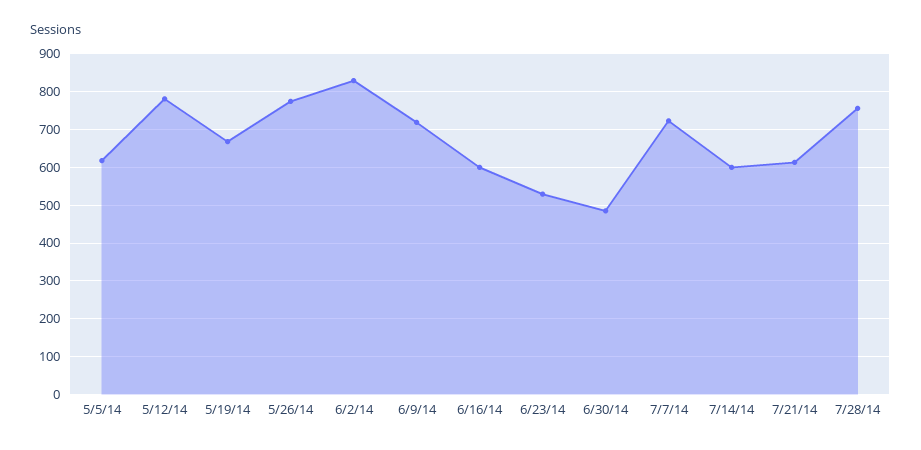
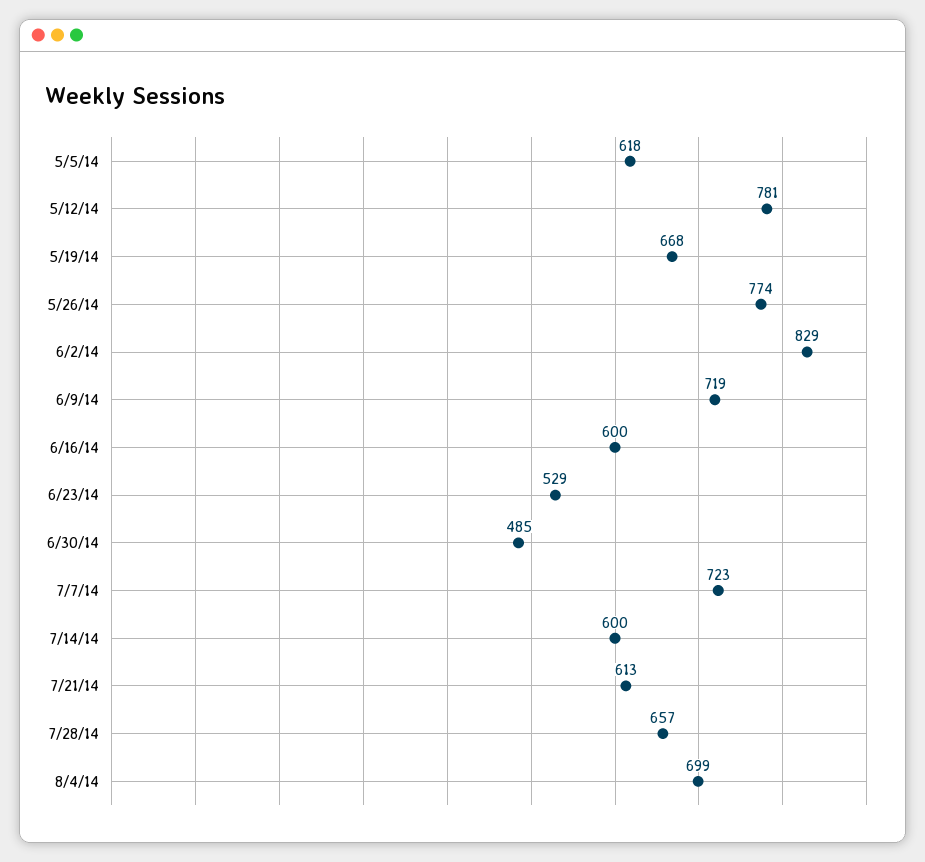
7/28/14: 760 -> 657
8/4/14: none -> 699

